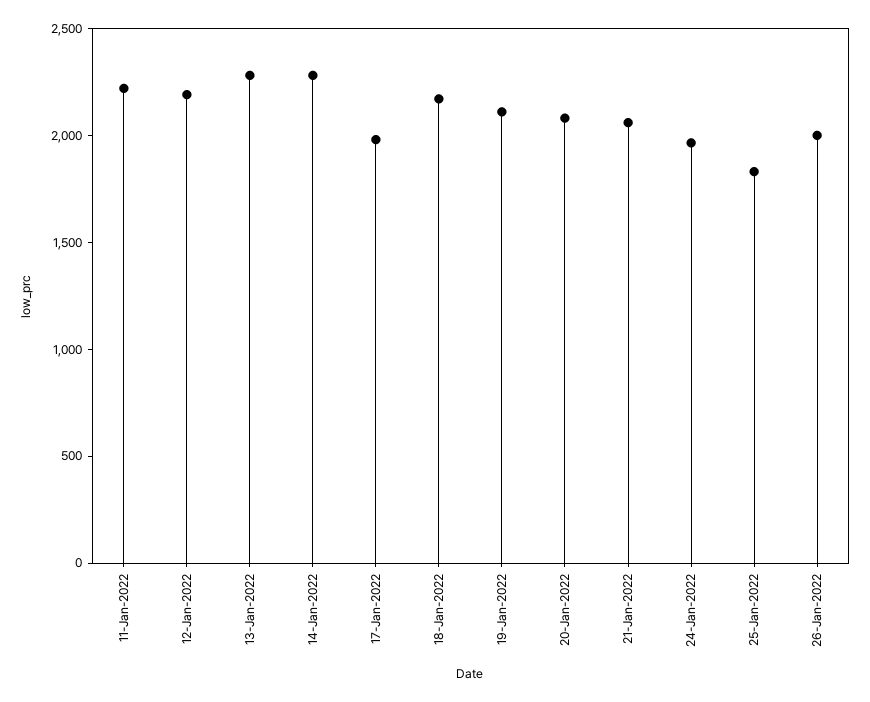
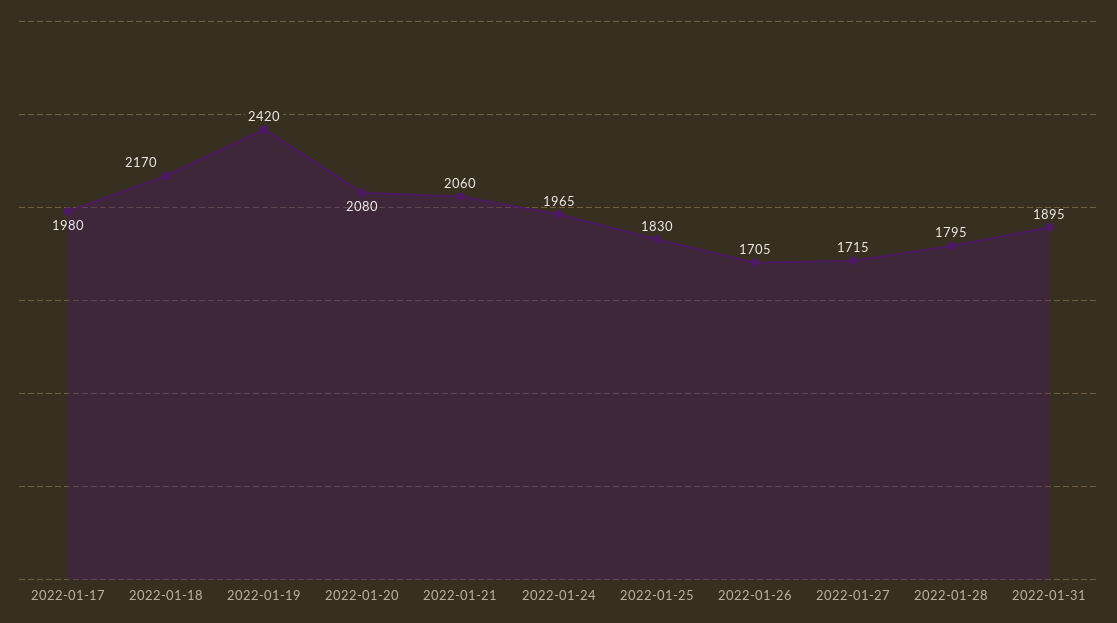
11-Jan-2022: 2200 -> none
12-Jan-2022: 2200 -> none
13-Jan-2022: 2300 -> none
14-Jan-2022: 2300 -> none
19-Jan-2022: 2100 -> 2420
26-Jan-2022: 2000 -> 1705
2022-01-27: none -> 1715
2022-01-28: none -> 1795
2022-01-31: none -> 1895

